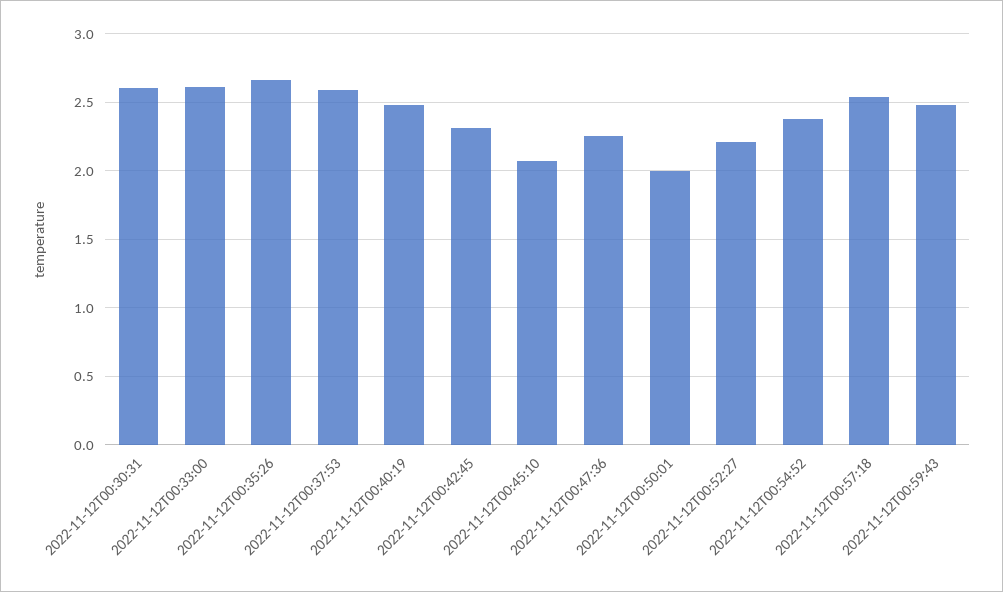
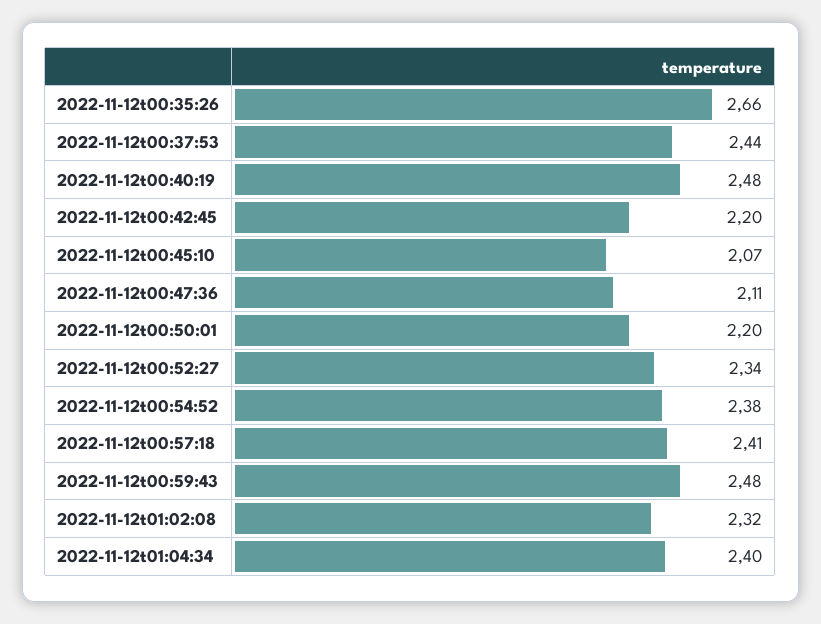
2022-11-12T00:30:31: 2.6 -> none
2022-11-12T00:33:00: 2.6 -> none
2022-11-12T00:37:53: 2.6 -> 2.44
2022-11-12T00:42:45: 2.3 -> 2.2
2022-11-12T00:47:36: 2.25 -> 2.11
2022-11-12T00:50:01: 2 -> 2.2
2022-11-12T00:52:27: 2.2 -> 2.34
2022-11-12T00:57:18: 2.55 -> 2.41
2022-11-12t01:02:08: none -> 2.32
2022-11-12t01:04:34: none -> 2.4

